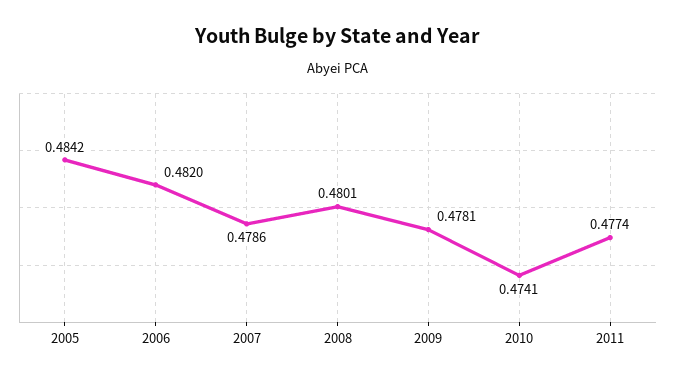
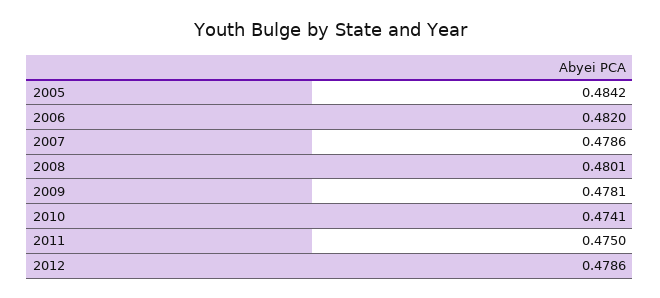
2011: 0.4774 -> 0.475
2012: none -> 0.4786

